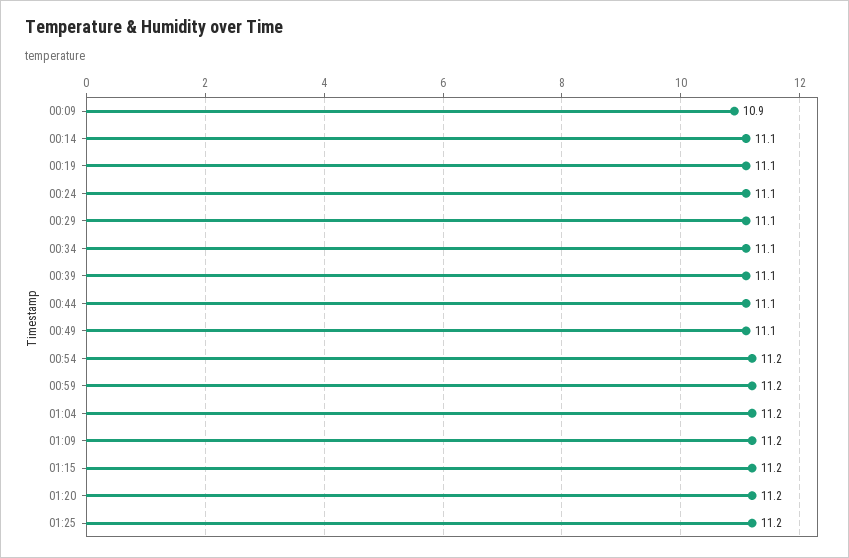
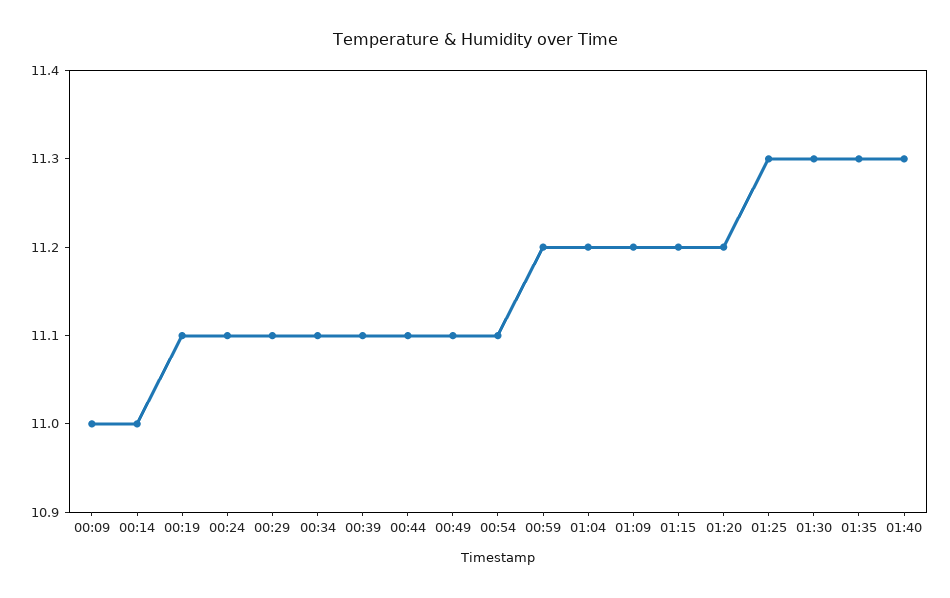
00:09: 10.9 -> 11
00:14: 11.1 -> 11
00:54: 11.2 -> 11.1
01:25: 11.2 -> 11.3
01:30: none -> 11.3
01:35: none -> 11.3
01:40: none -> 11.3

